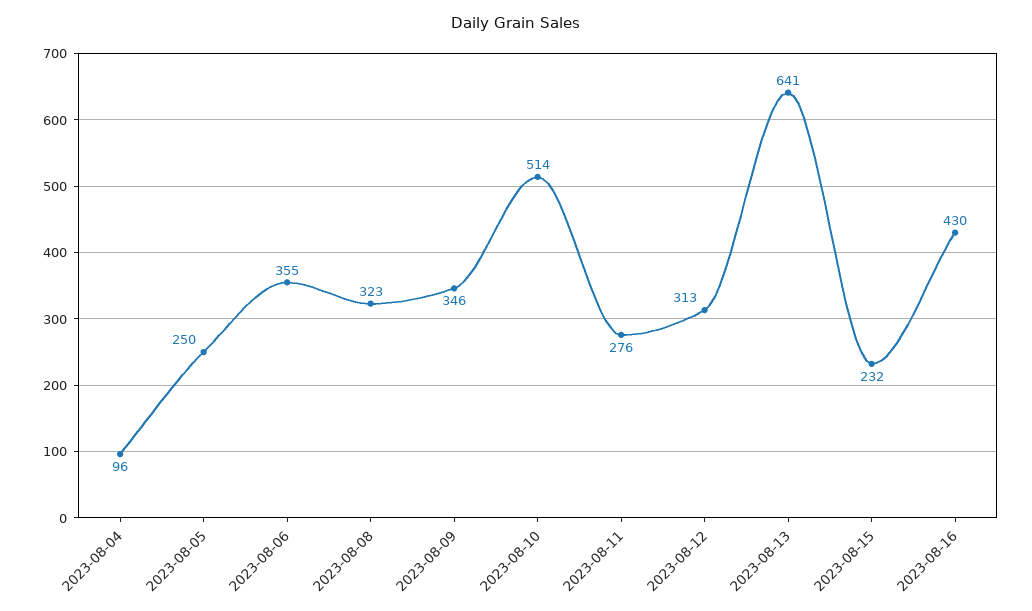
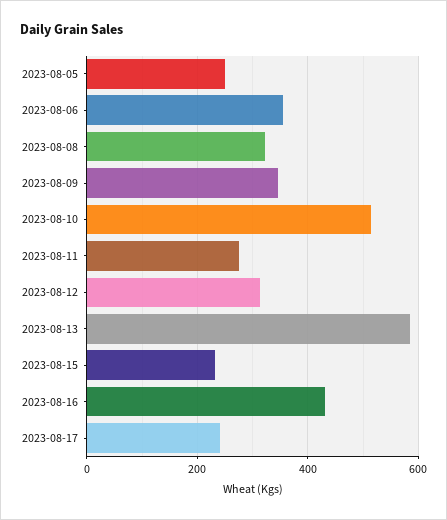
2023-08-04: 96 -> none
2023-08-13: 641 -> 580
2023-08-17: none -> 240

